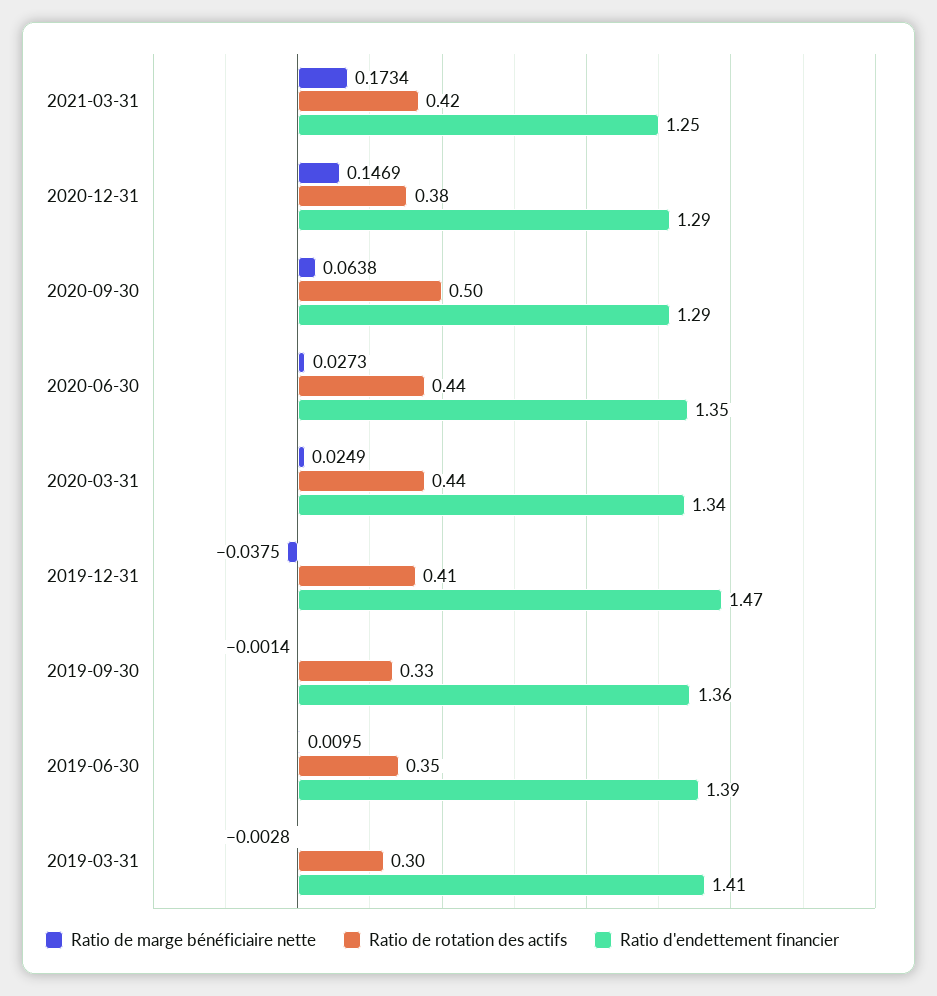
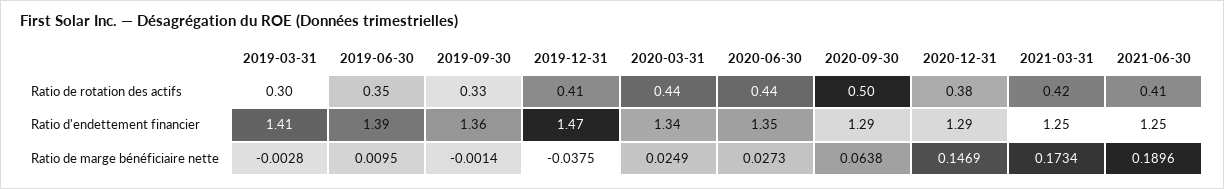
Ratio de rotation des actifs, 2021-06-30: none -> 0.41
Ratio d'endettement financier, 2021-06-30: none -> 1.25
Ratio de marge bénéficiaire nette, 2021-06-30: none -> 0.1896

